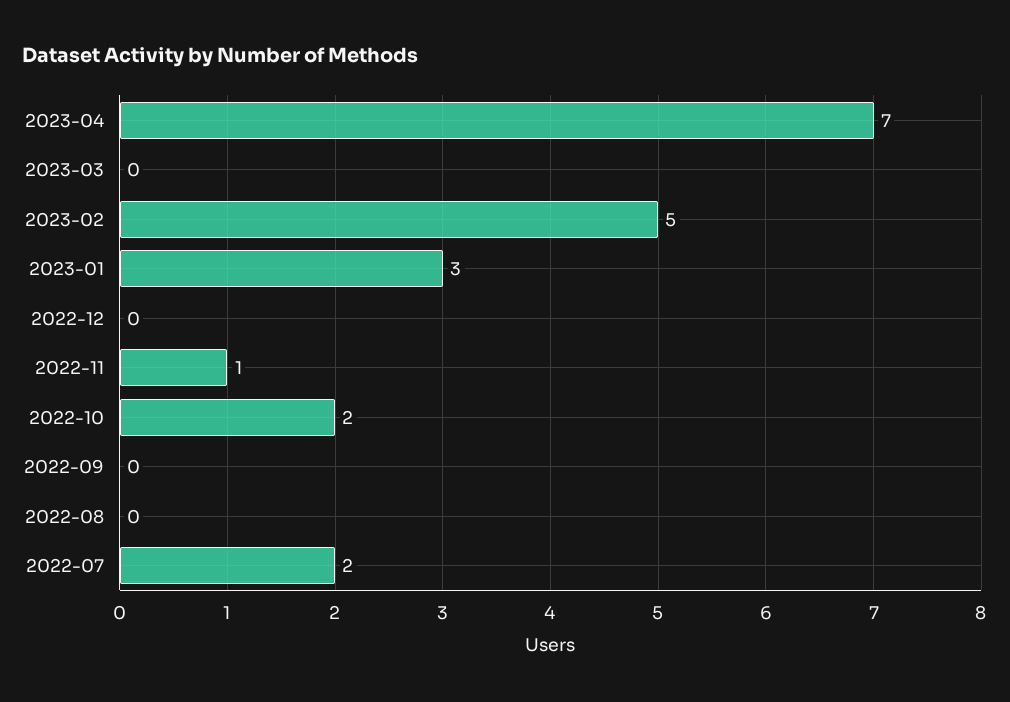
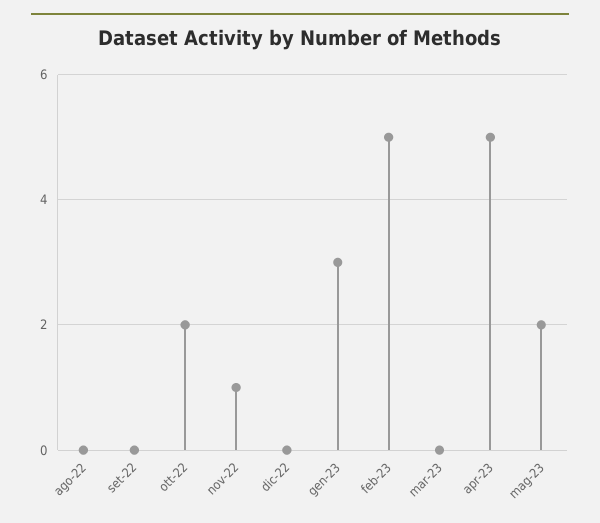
2023-04: 7 -> 5
2022-07: 2 -> none
mag-23: none -> 2

